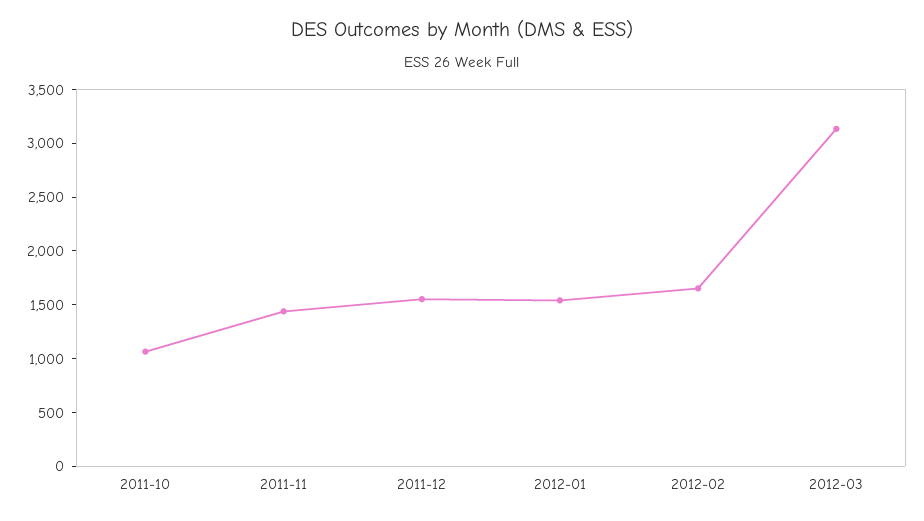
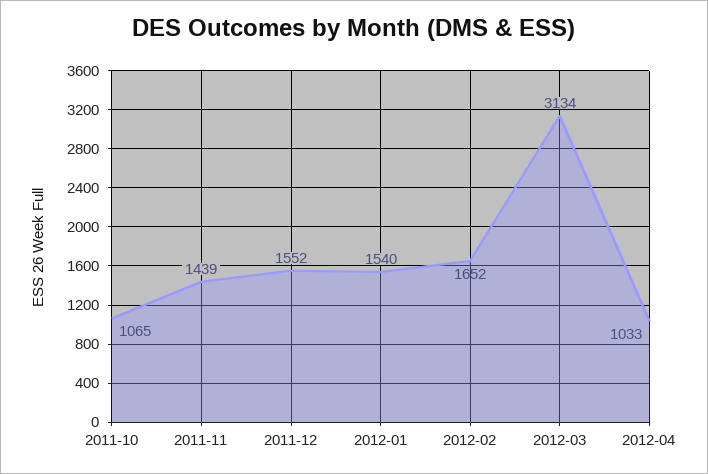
2012-04: none -> 1033

